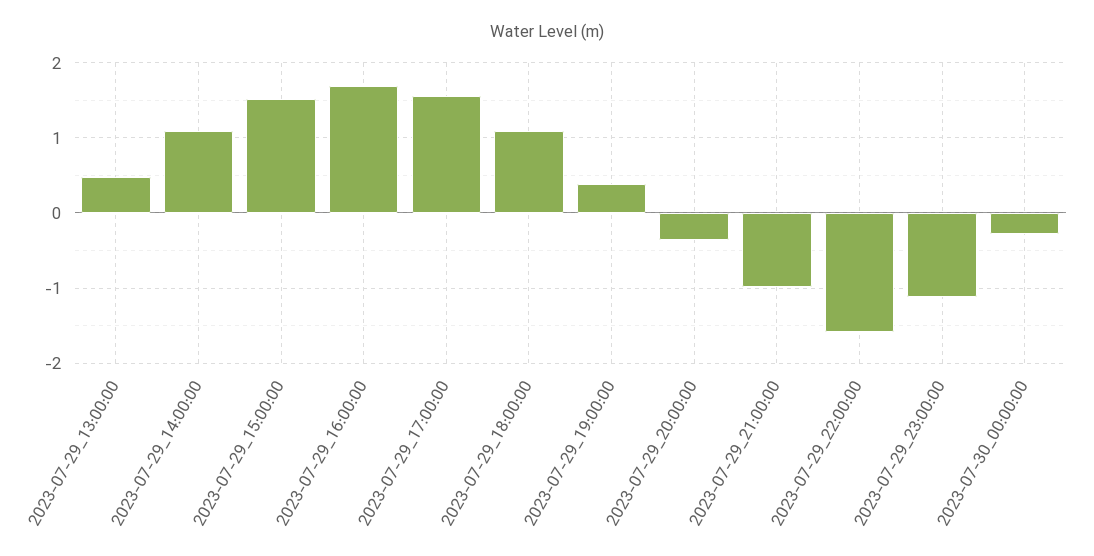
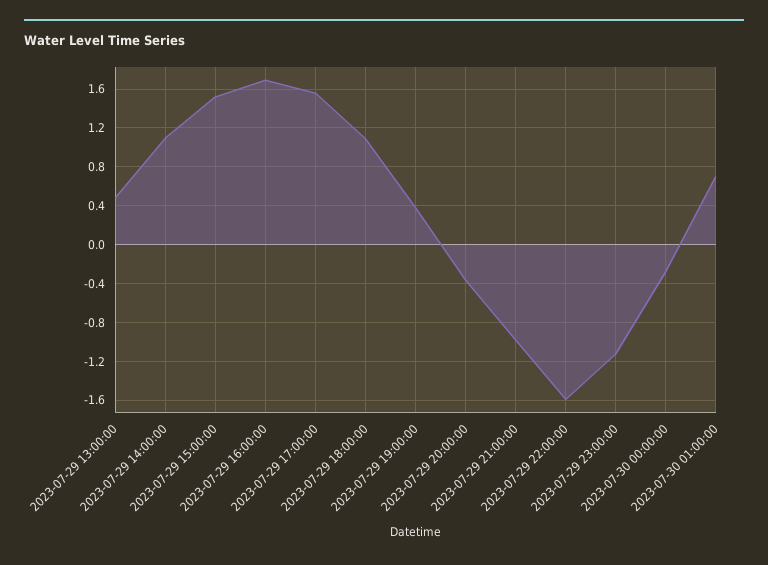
2023-07-30 01:00:00: none -> 0.7

